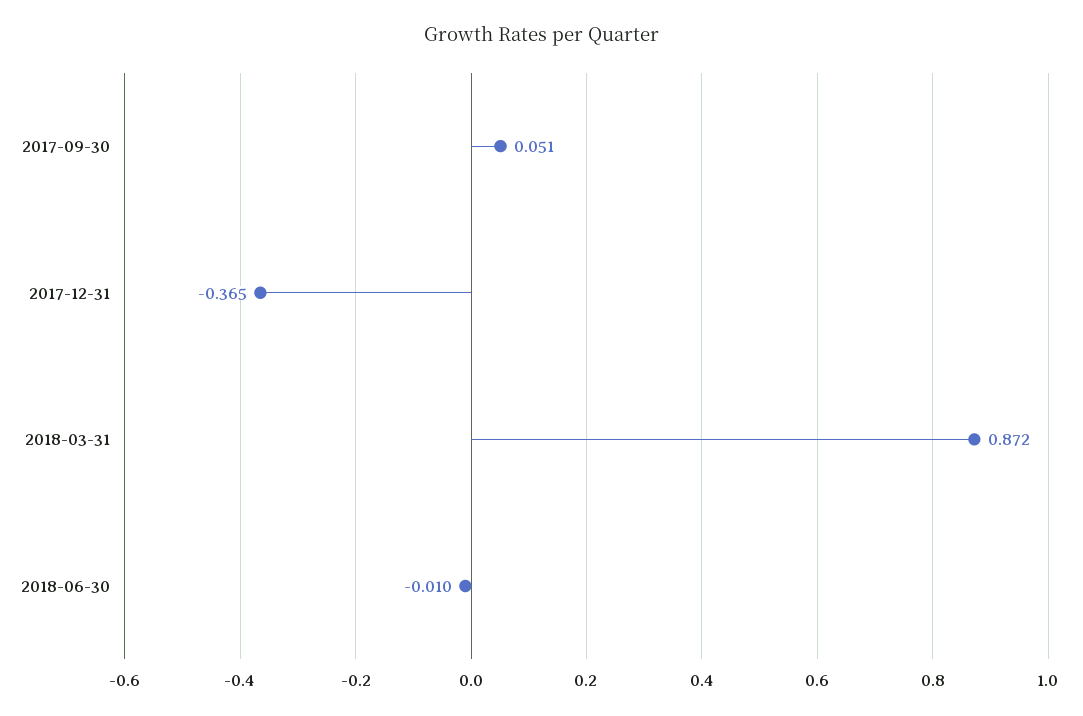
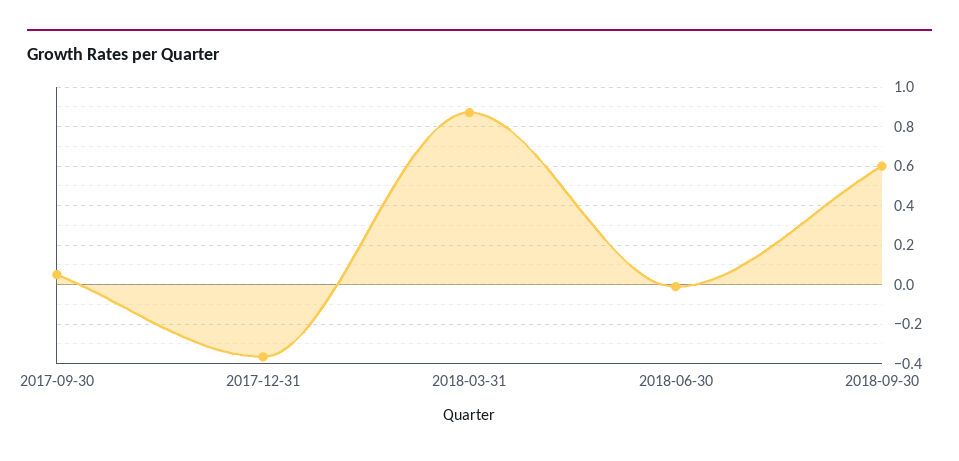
2018-09-30: none -> 0.6

